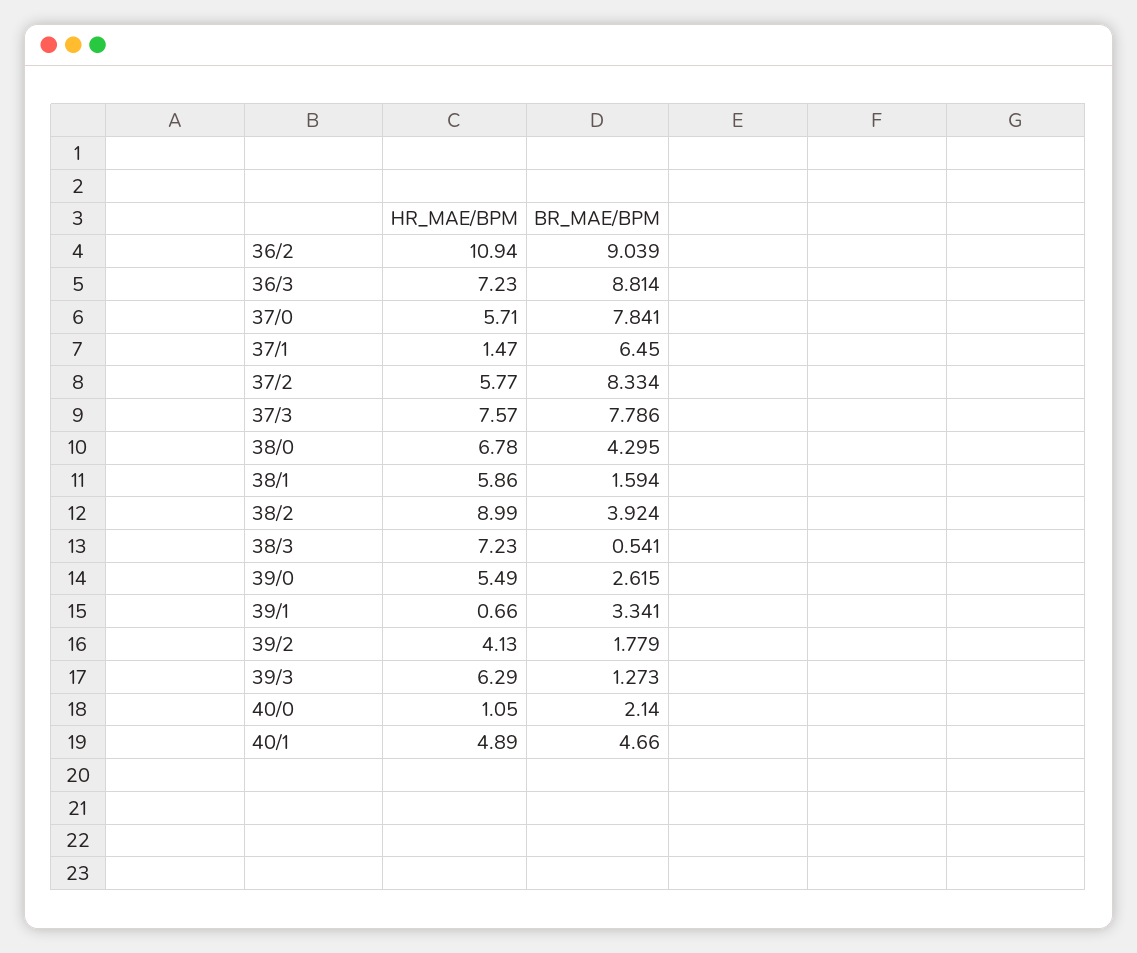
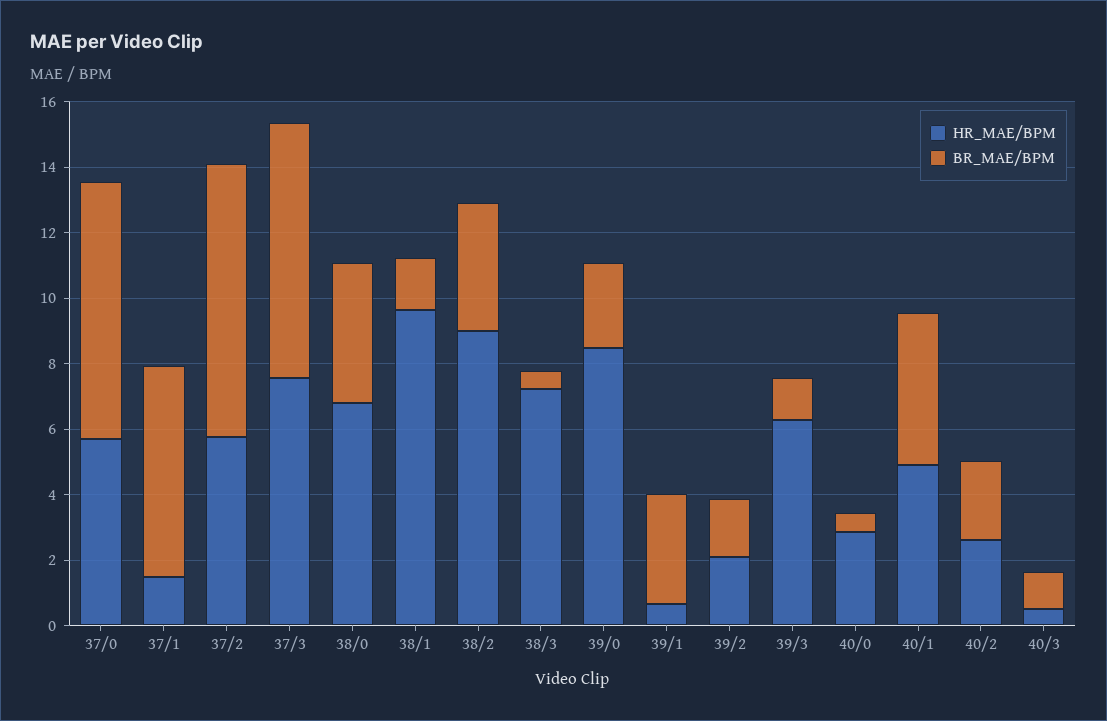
HR_MAE/BPM, 36/2: 10.94 -> none
BR_MAE/BPM, 36/2: 9.039 -> none
HR_MAE/BPM, 36/3: 7.23 -> none
BR_MAE/BPM, 36/3: 8.814 -> none
HR_MAE/BPM, 38/1: 5.86 -> 9.5
HR_MAE/BPM, 39/0: 5.49 -> 8.5
HR_MAE/BPM, 39/2: 4.13 -> 2
HR_MAE/BPM, 40/0: 1.05 -> 3
BR_MAE/BPM, 40/0: 2.14 -> 0.5
HR_MAE/BPM, 40/2: none -> 2.5
BR_MAE/BPM, 40/2: none -> 2.5
HR_MAE/BPM, 40/3: none -> 0.5
BR_MAE/BPM, 40/3: none -> 1

